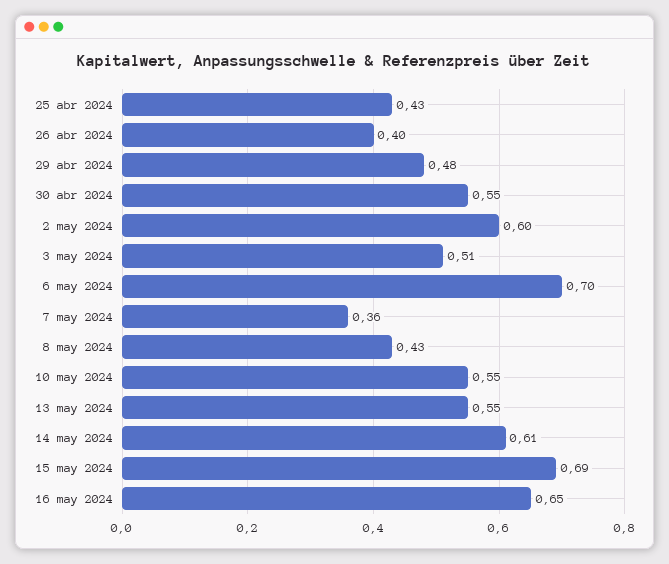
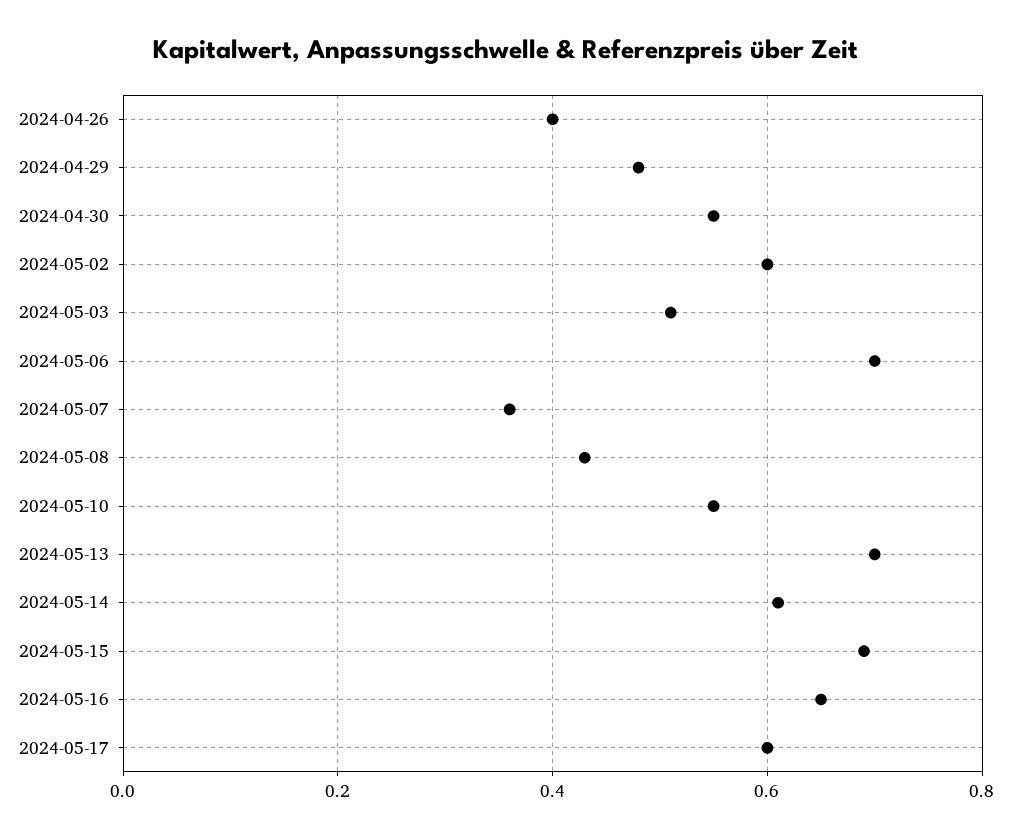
25 abr 2024: 0.43 -> none
13 may 2024: 0.55 -> 0.7
2024-05-17: none -> 0.6

